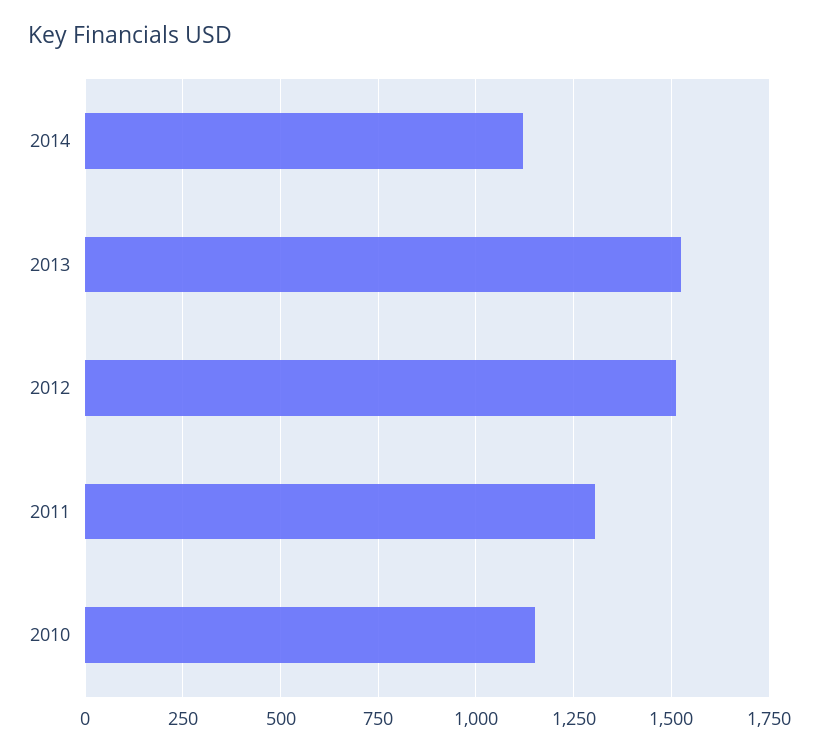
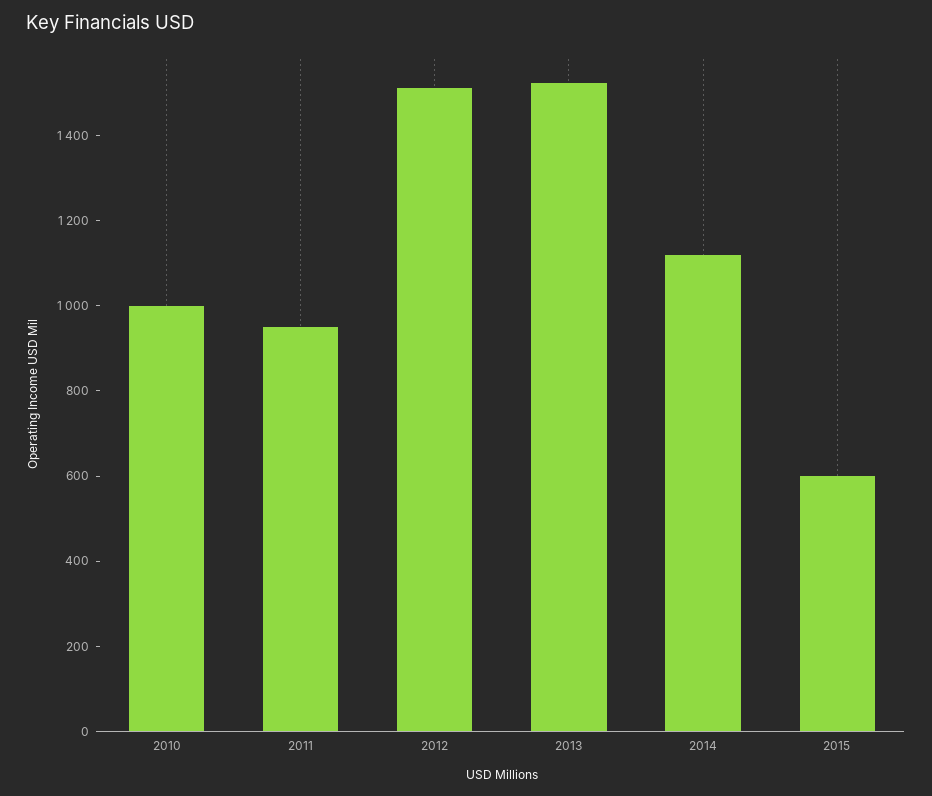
2011: 1300 -> 950
2010: 1150 -> 1000
2015: none -> 600

